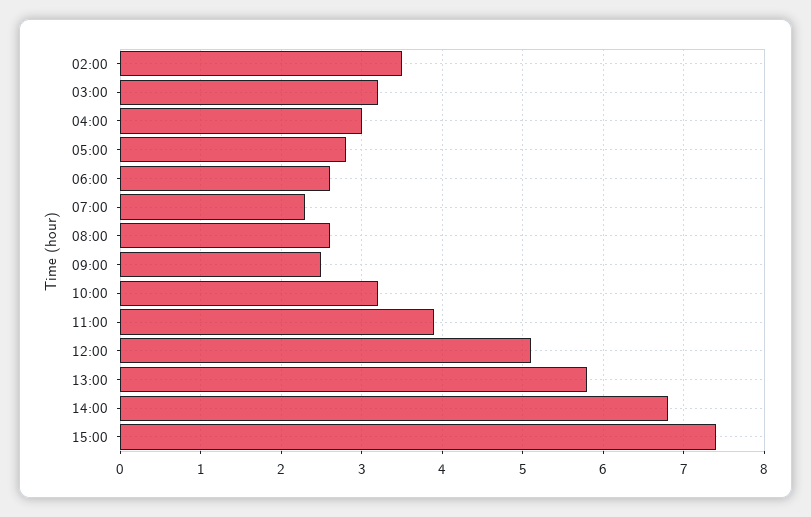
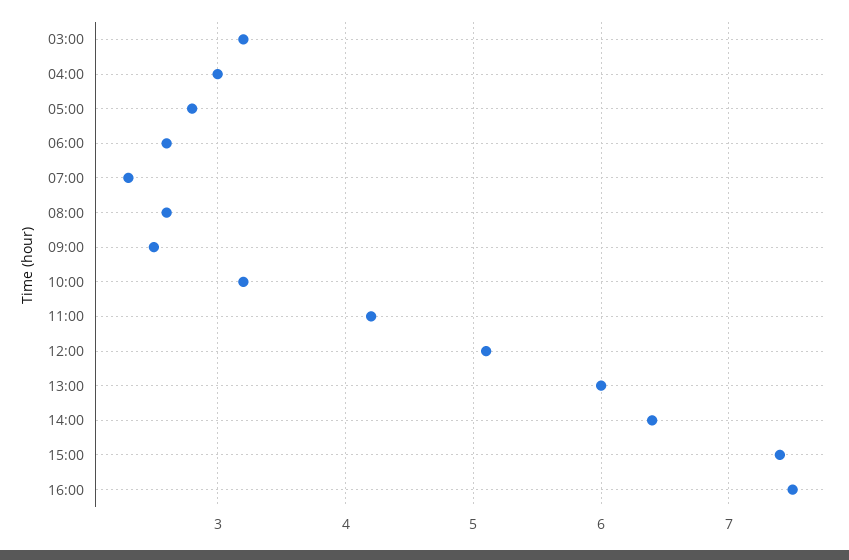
02:00: 3.5 -> none
11:00: 3.9 -> 4.2
13:00: 5.8 -> 6
14:00: 6.8 -> 6.4
16:00: none -> 7.5

